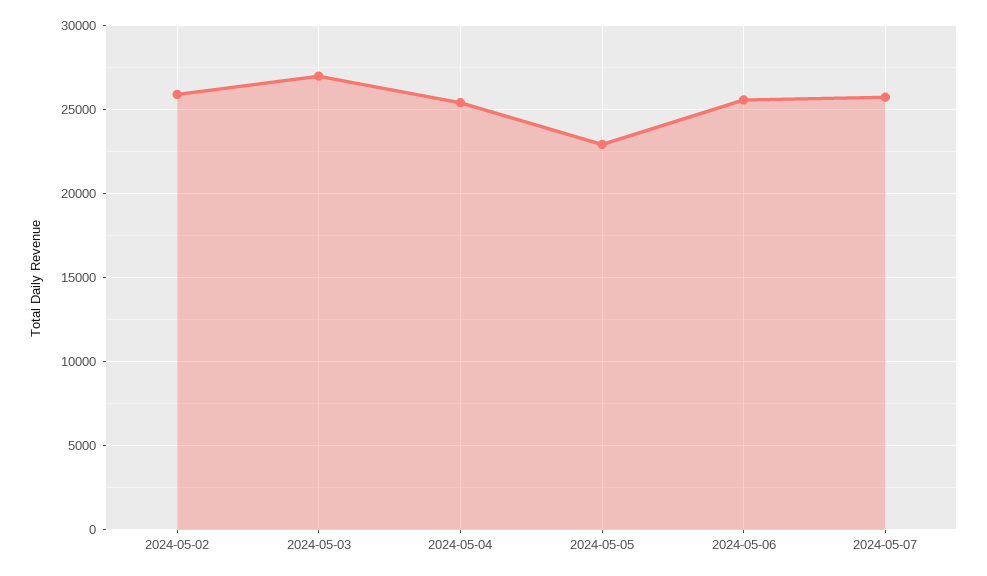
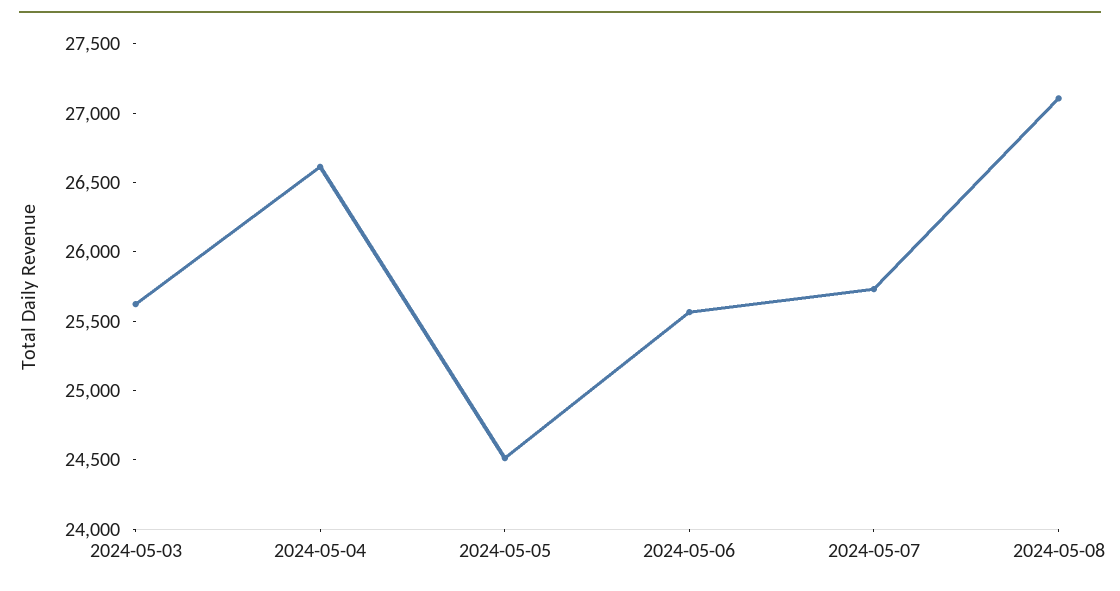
2024-05-02: 26000 -> none
2024-05-03: 27000 -> 25600
2024-05-04: 25500 -> 26600
2024-05-05: 23000 -> 24500
2024-05-08: none -> 27100

